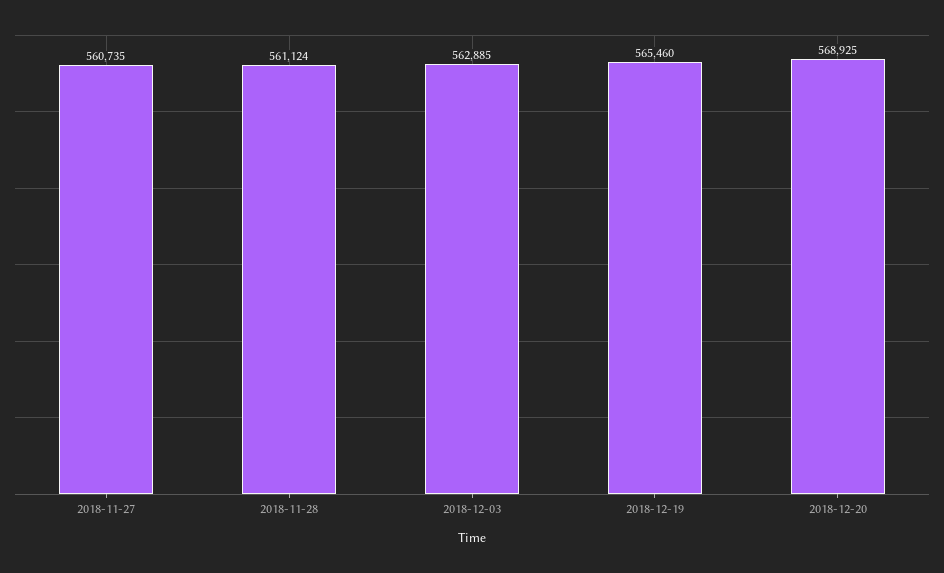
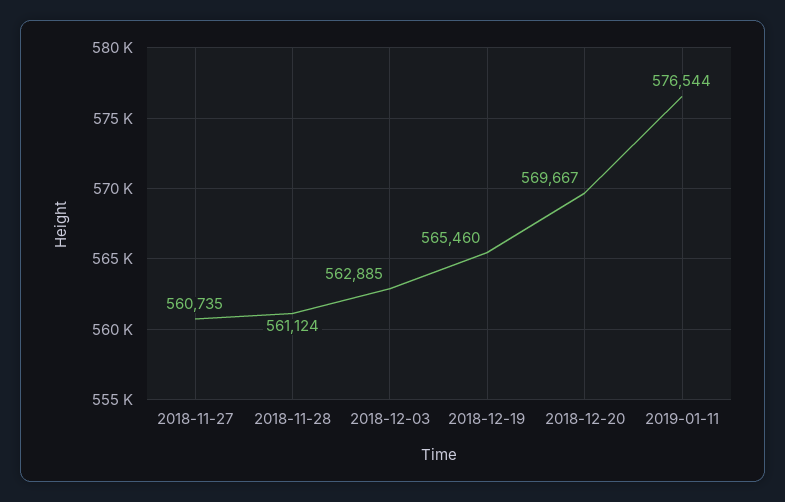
2018-12-20: 568925 -> 569667
2019-01-11: none -> 576544

